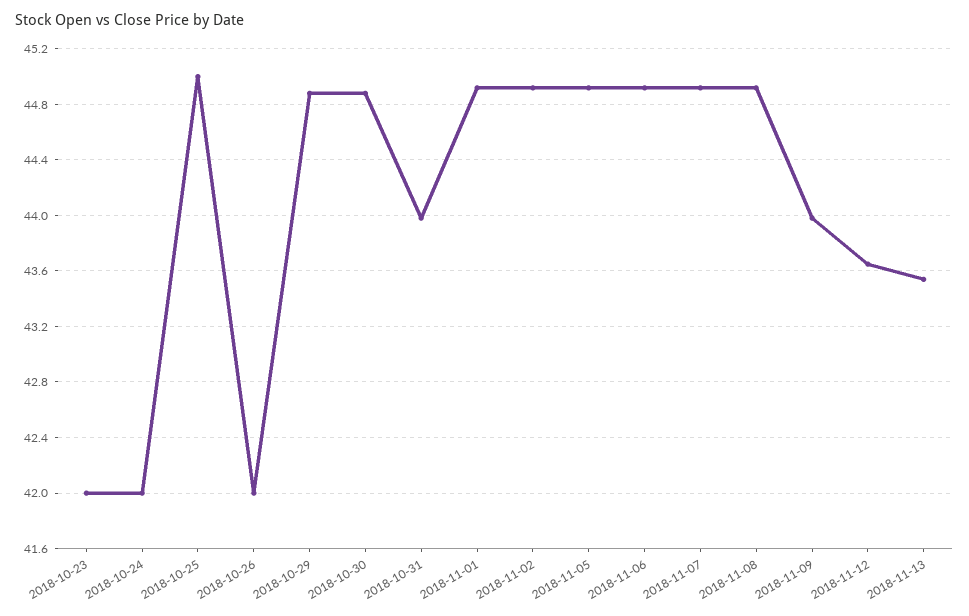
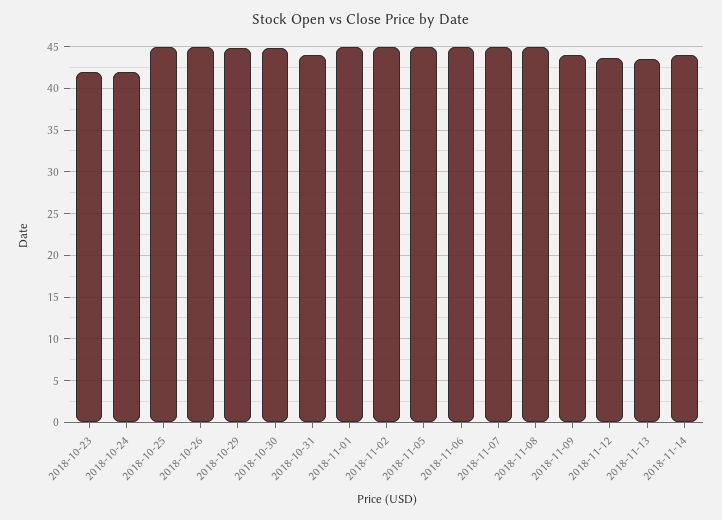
2018-10-26: 42 -> 45
2018-11-14: none -> 44

